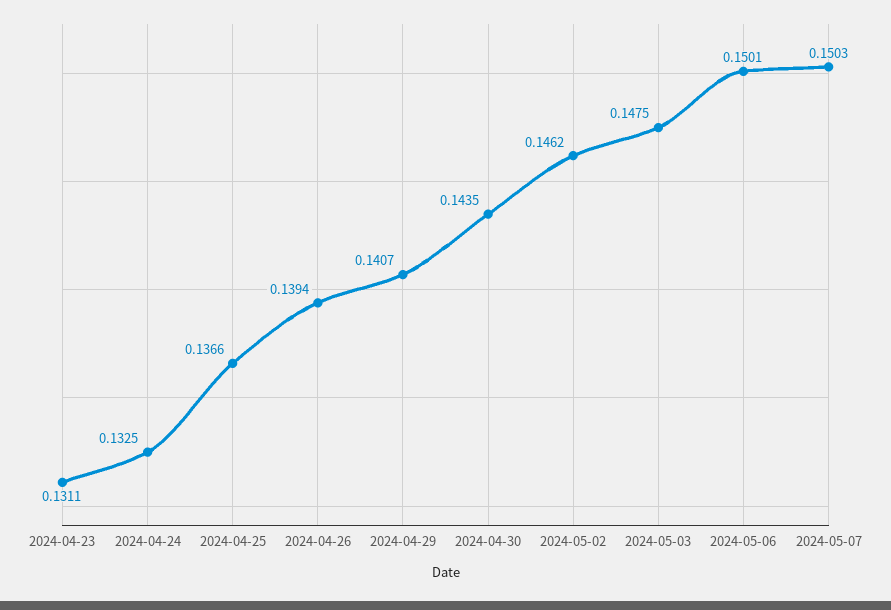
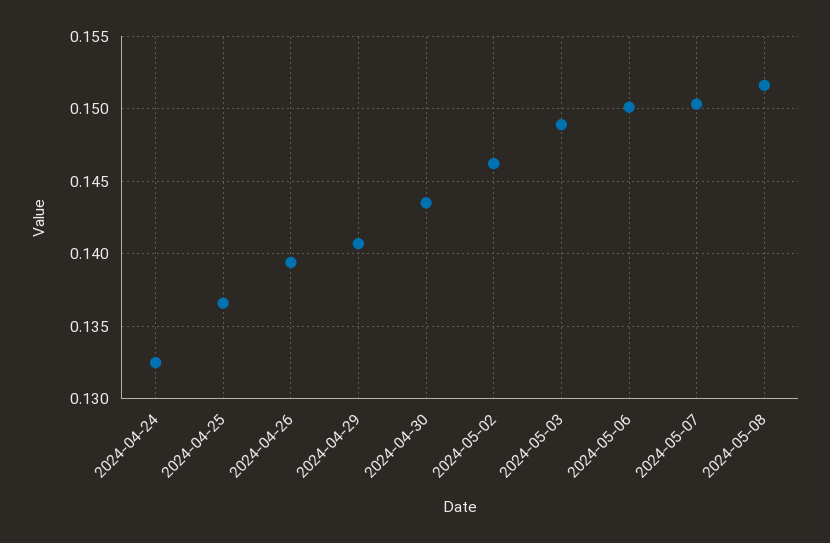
2024-04-23: 0.1311 -> none
2024-05-03: 0.1475 -> 0.149
2024-05-08: none -> 0.1515

